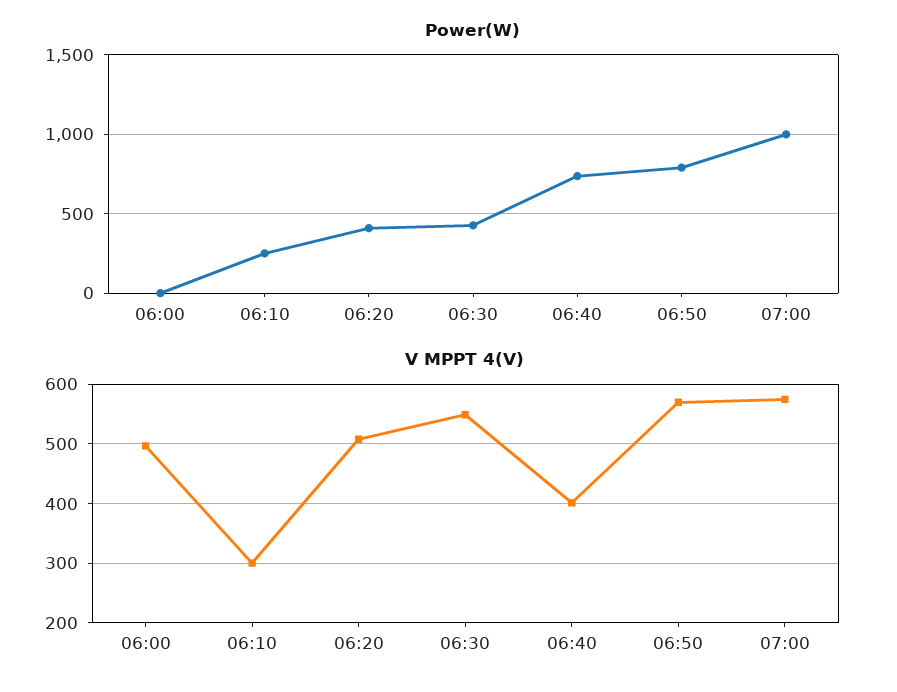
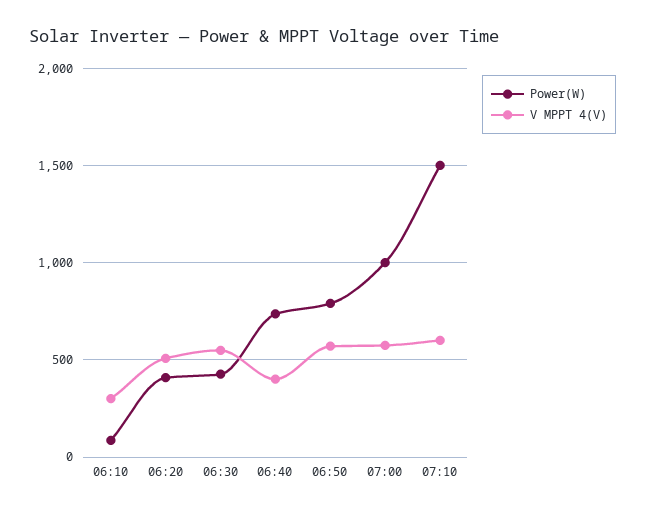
Power(W), 06:00: 0 -> none
Power(W), 06:10: 250 -> 100
V MPPT 4(V), 06:00: 500 -> none
Power(W), 07:10: none -> 1500
V MPPT 4(V), 07:10: none -> 600

